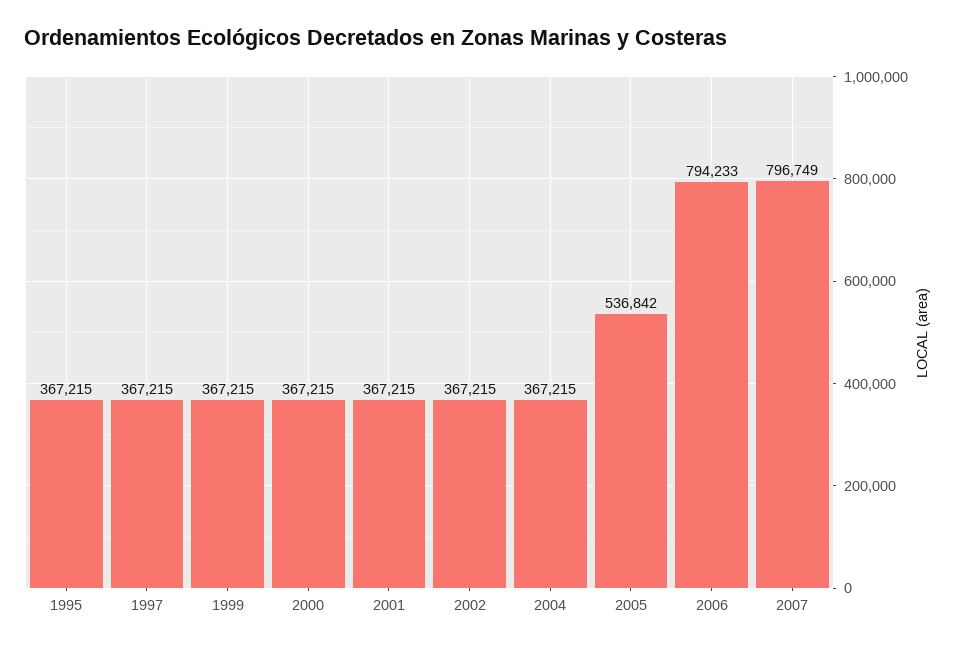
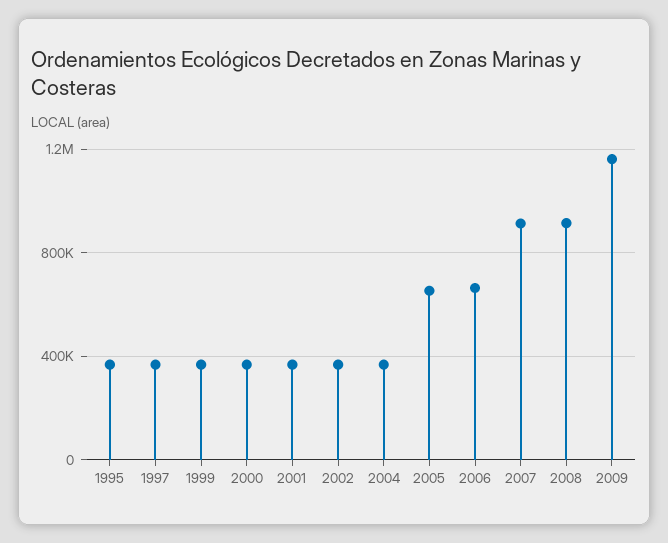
2005: 536842 -> 650000
2006: 794233 -> 650000
2007: 796749 -> 900000
2008: none -> 900000
2009: none -> 1150000

